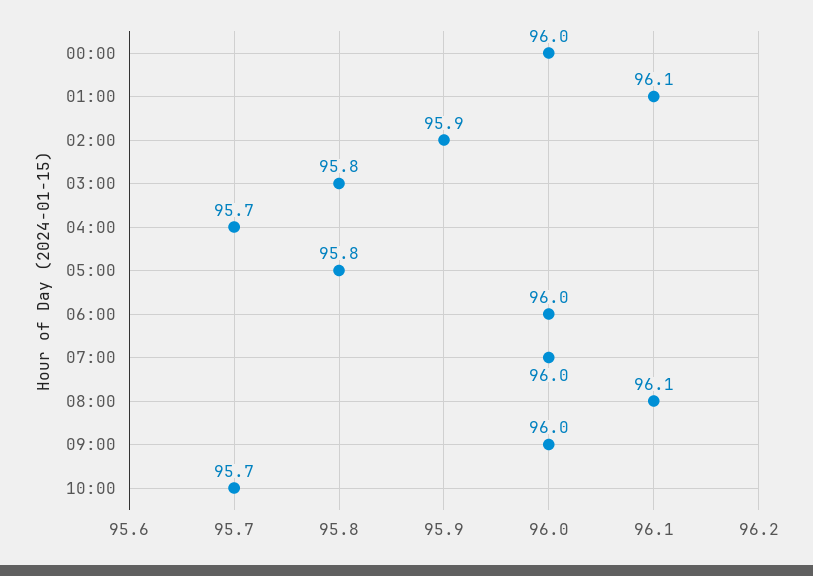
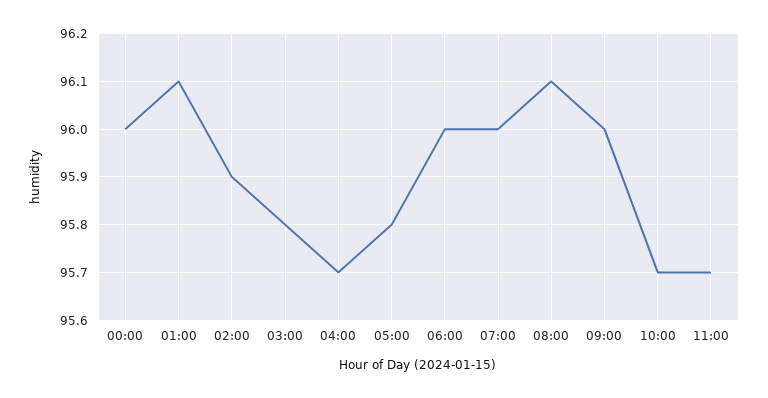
11:00: none -> 95.7

